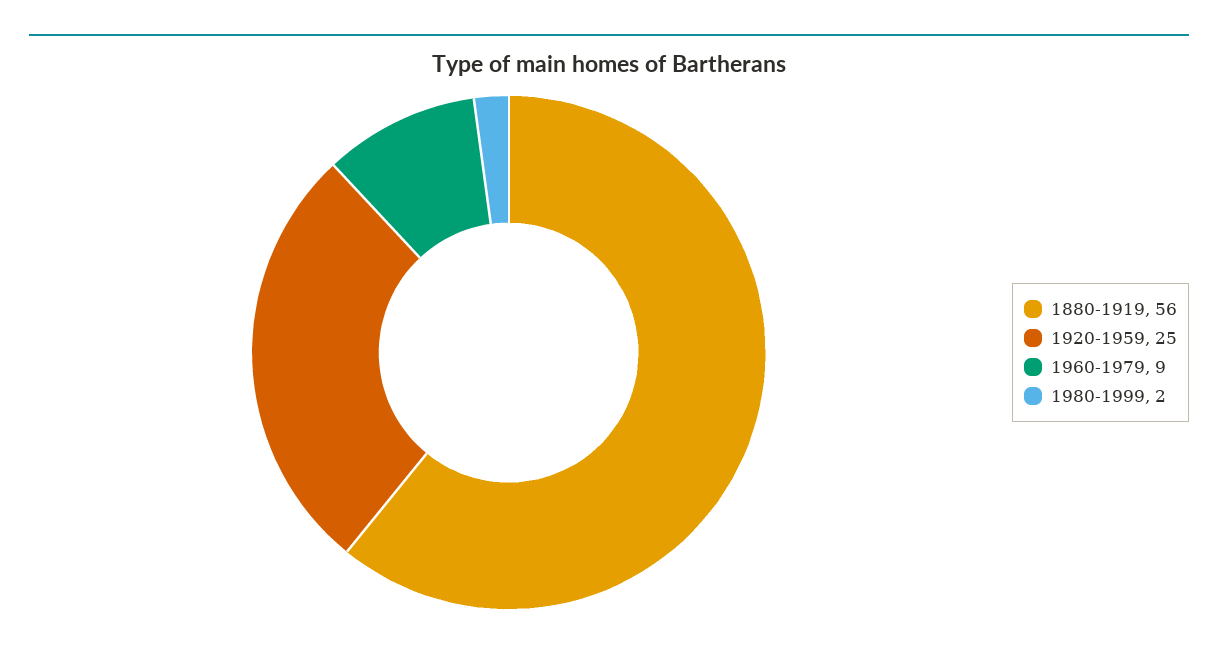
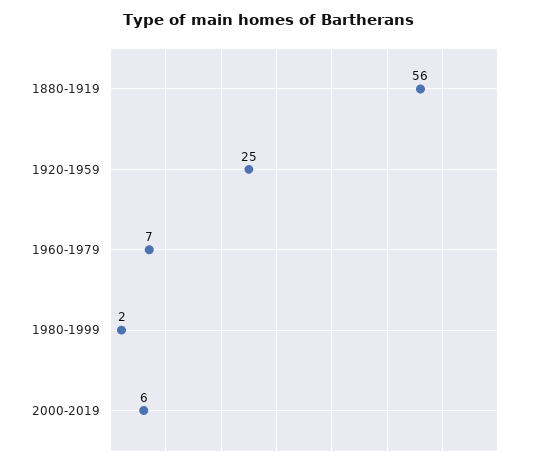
1960-1979: 9 -> 7
2000-2019: none -> 6

